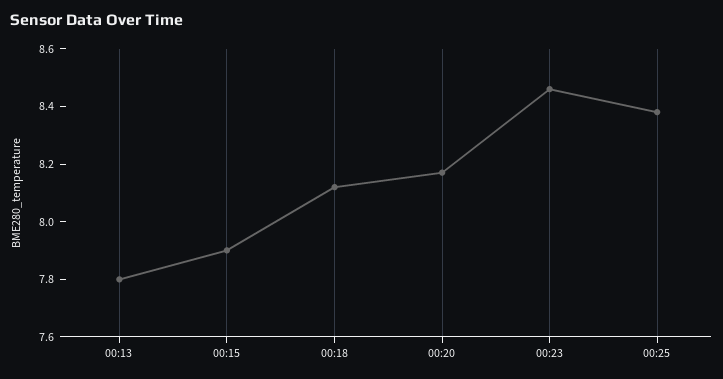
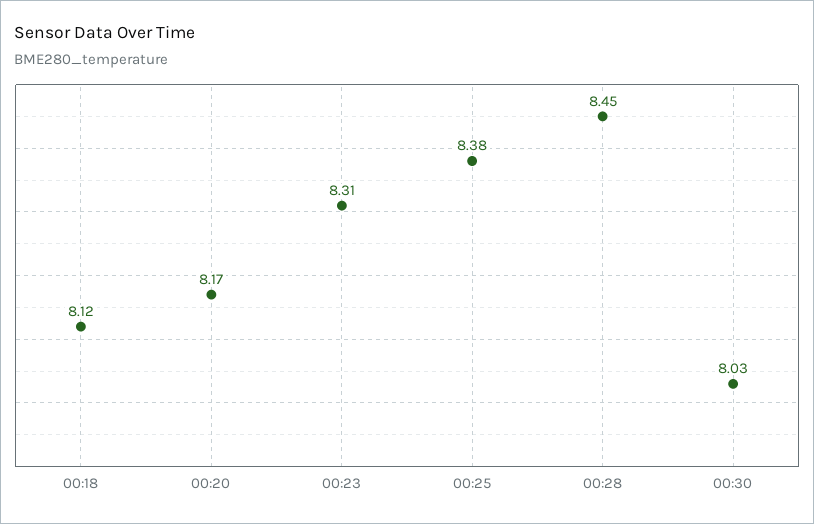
00:13: 7.8 -> none
00:15: 7.9 -> none
00:23: 8.45 -> 8.31
00:28: none -> 8.45
00:30: none -> 8.03

